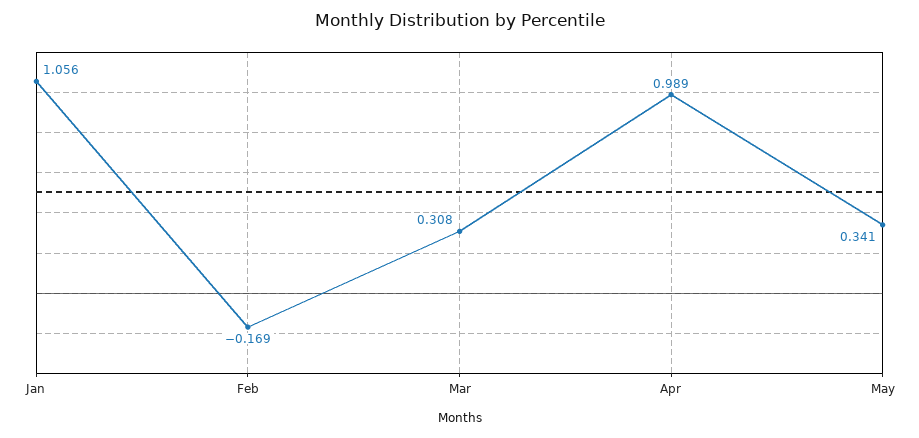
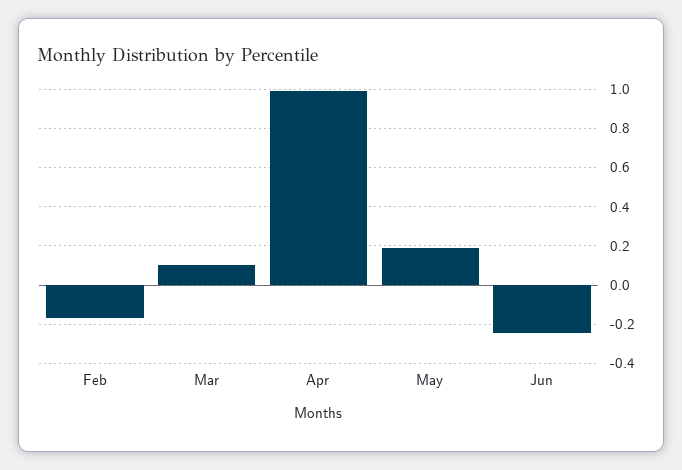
Jan: 1.056 -> none
Mar: 0.308 -> 0.1
May: 0.341 -> 0.2
Jun: none -> -0.25

